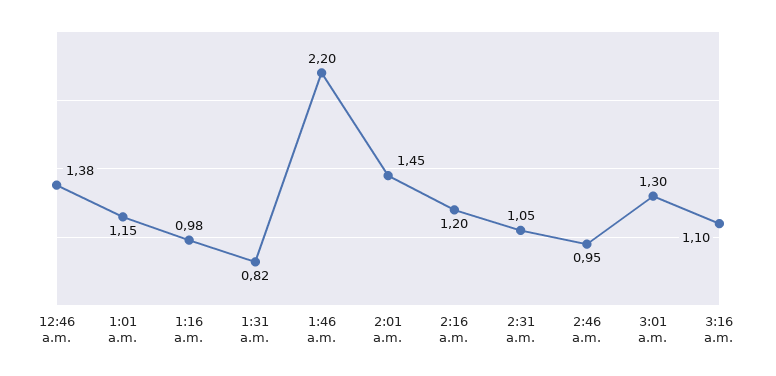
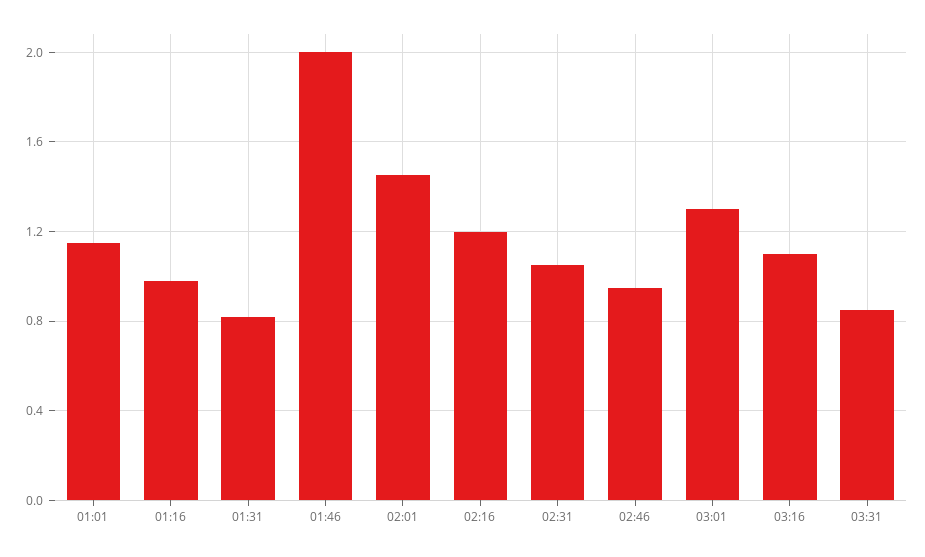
12:46 a.m.: 1.38 -> none
1:46 a.m.: 2.2 -> 2
03:31: none -> 0.85

